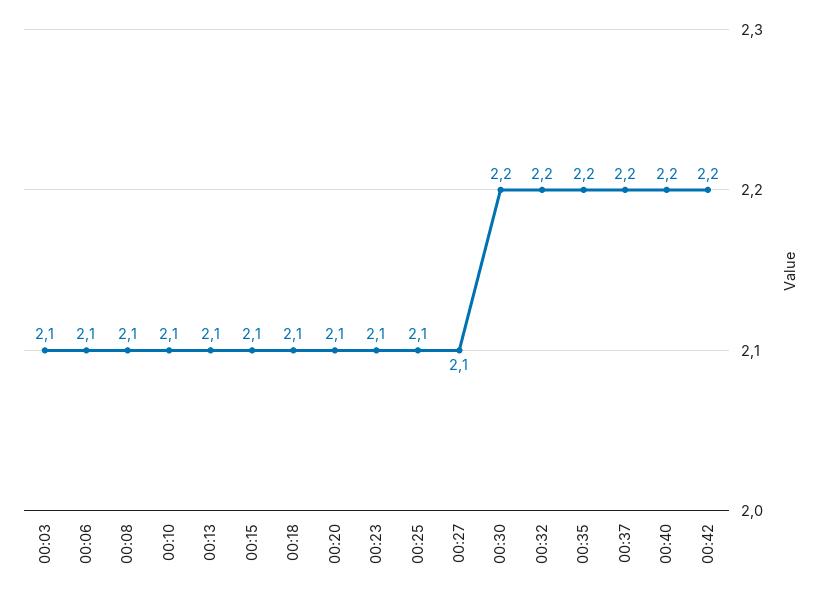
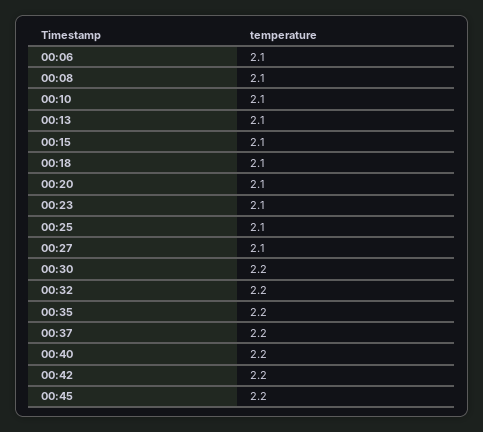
00:03: 2.1 -> none
00:45: none -> 2.2

